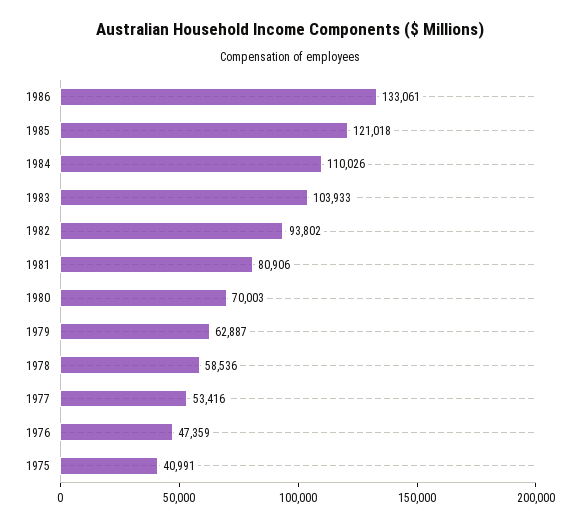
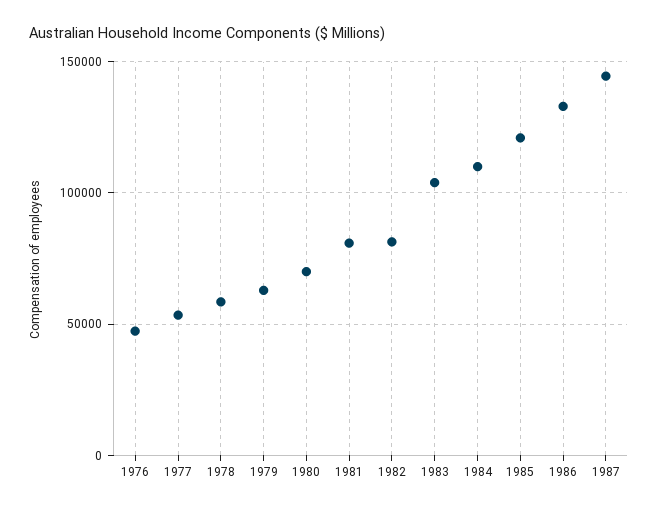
1982: 93802 -> 80000
1975: 40991 -> none
1987: none -> 145000

